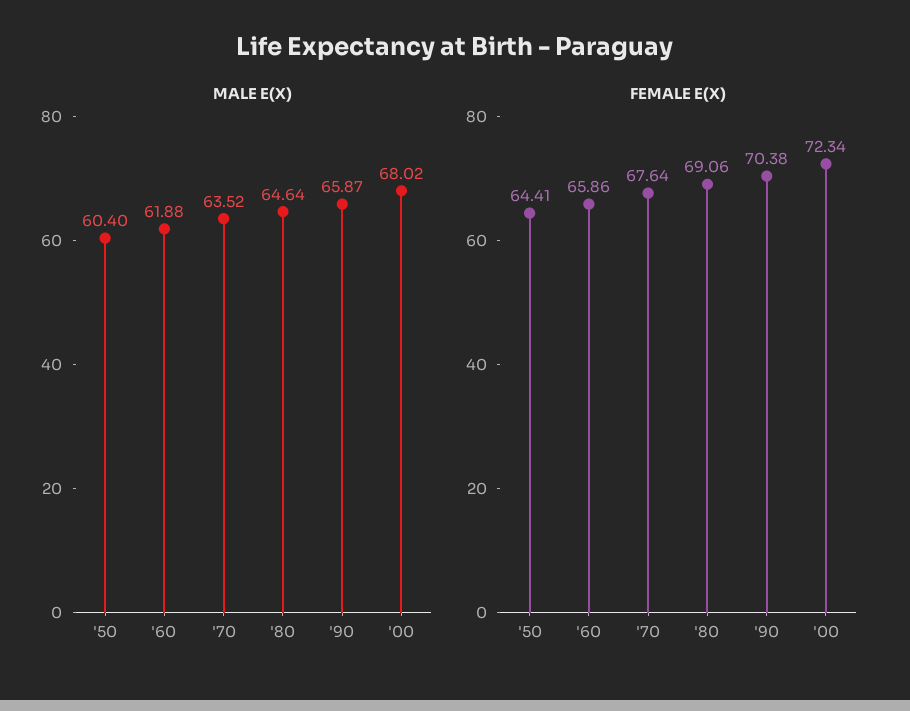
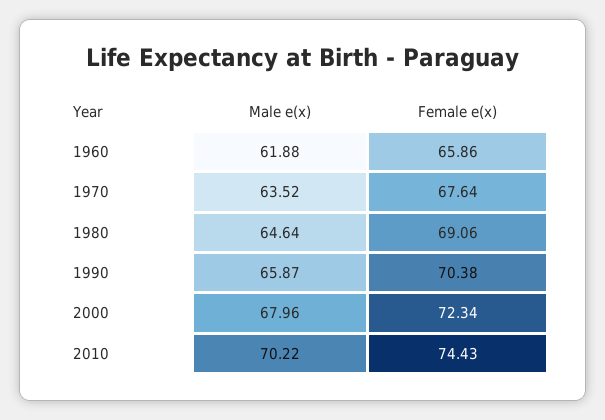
MALE E(X), '50: 60.4 -> none
MALE E(X), '00: 68.02 -> 67.96
FEMALE E(X), '50: 64.41 -> none
MALE E(X), 2010: none -> 70.22
FEMALE E(X), 2010: none -> 74.43

